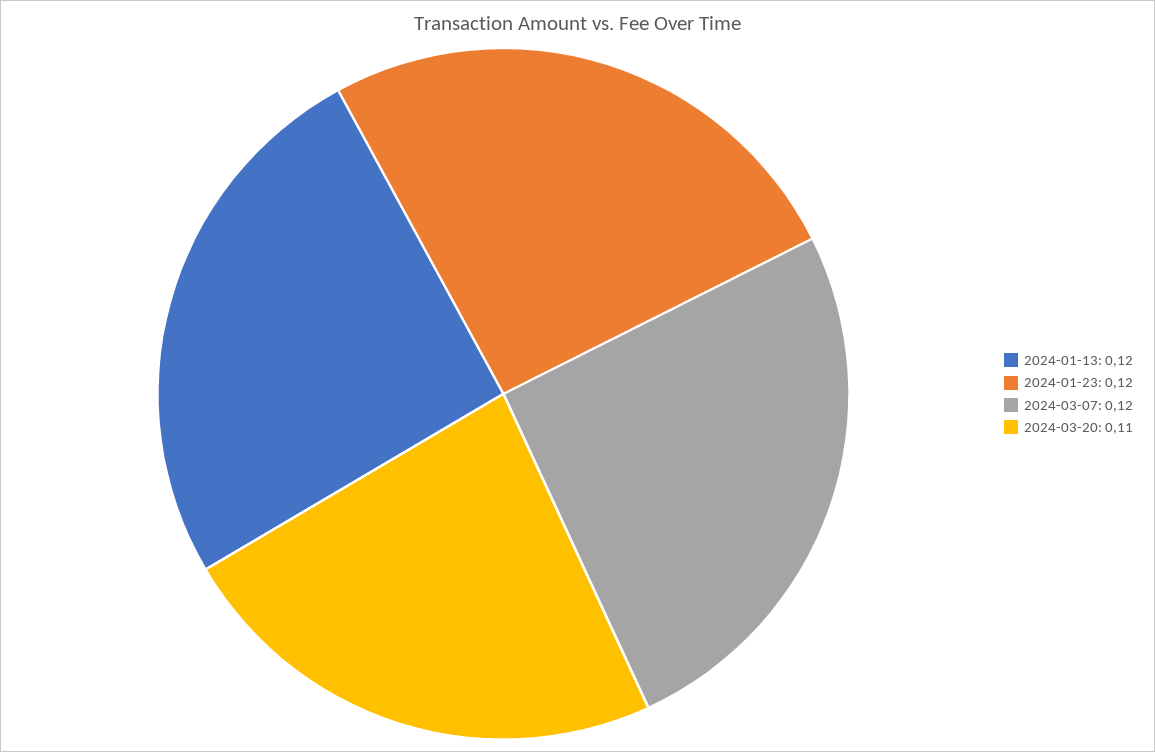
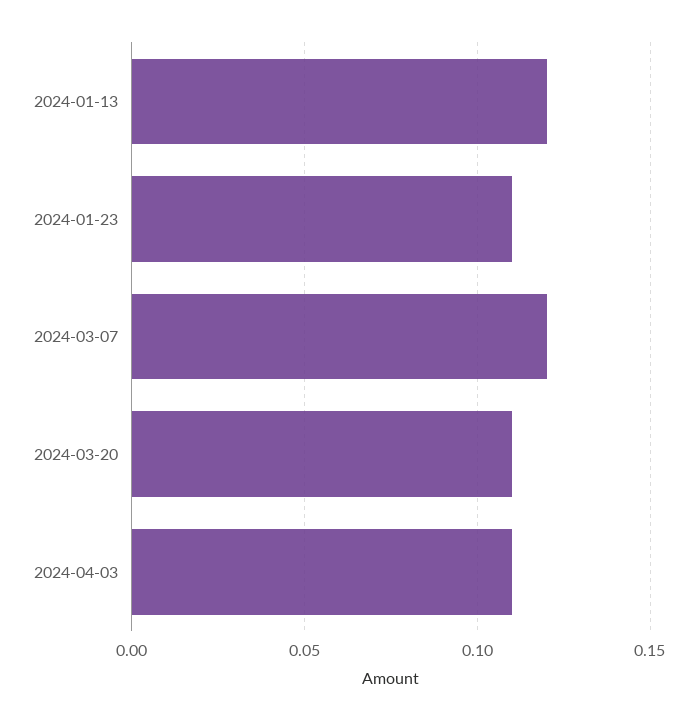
2024-01-23: 0.12 -> 0.11
2024-04-03: none -> 0.11

